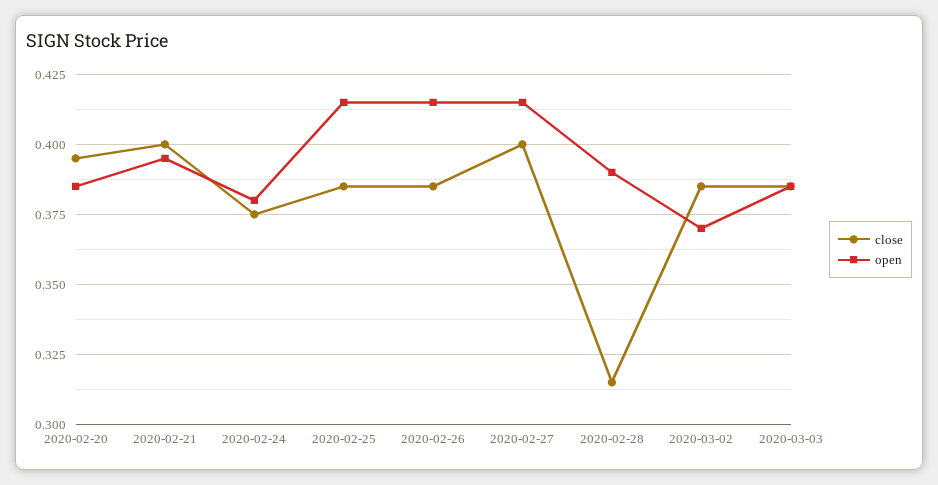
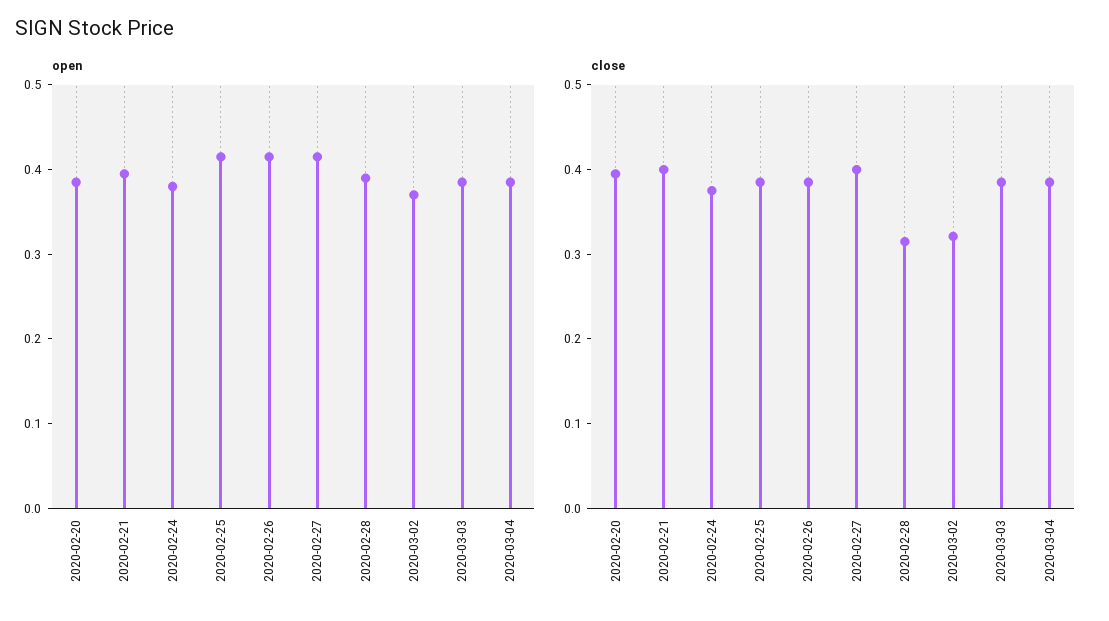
close, 2020-03-02: 0.385 -> 0.32
open, 2020-03-04: none -> 0.38
close, 2020-03-04: none -> 0.38

